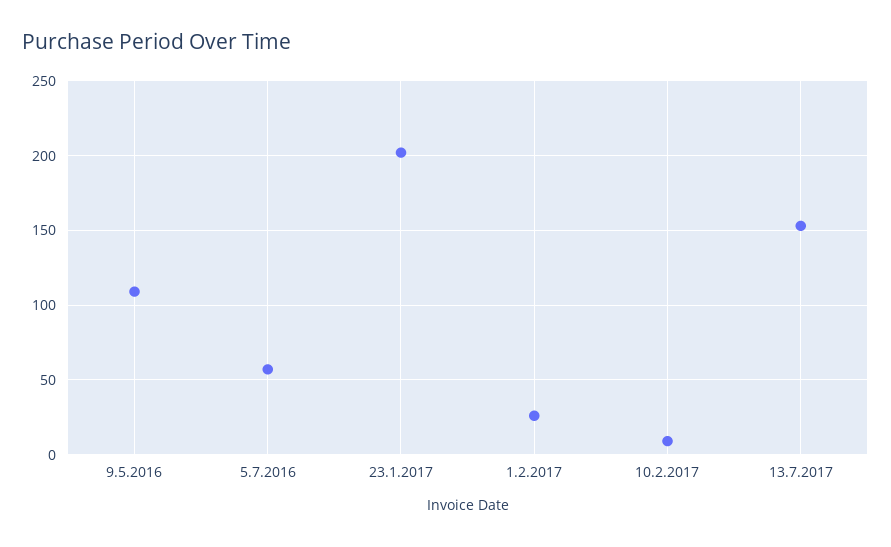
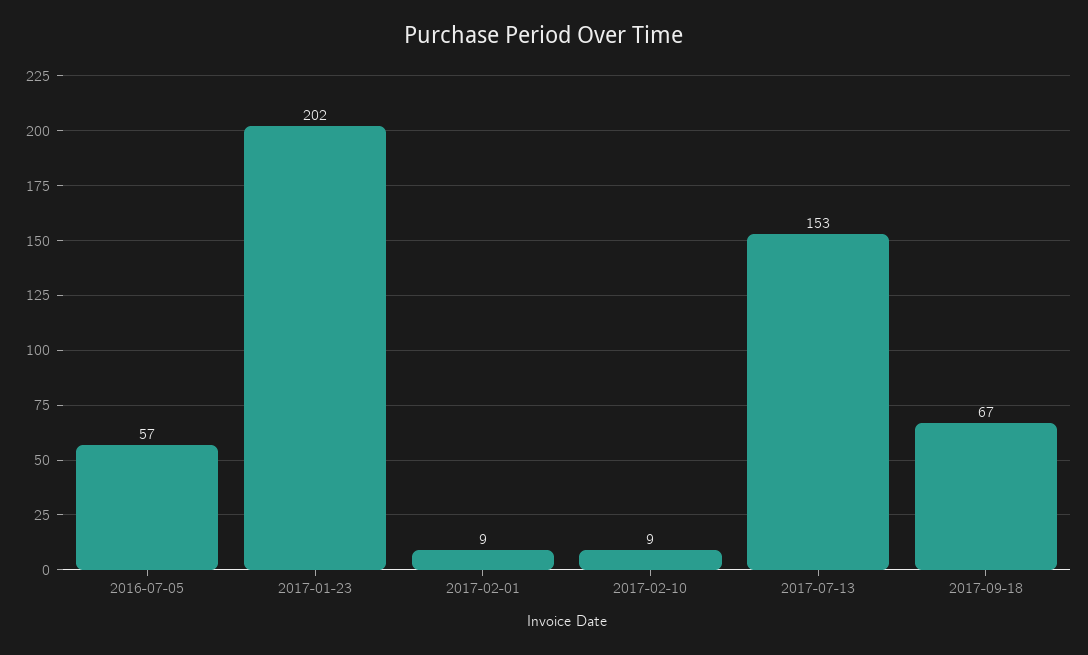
9.5.2016: 110 -> none
1.2.2017: 25 -> 9
2017-09-18: none -> 67

